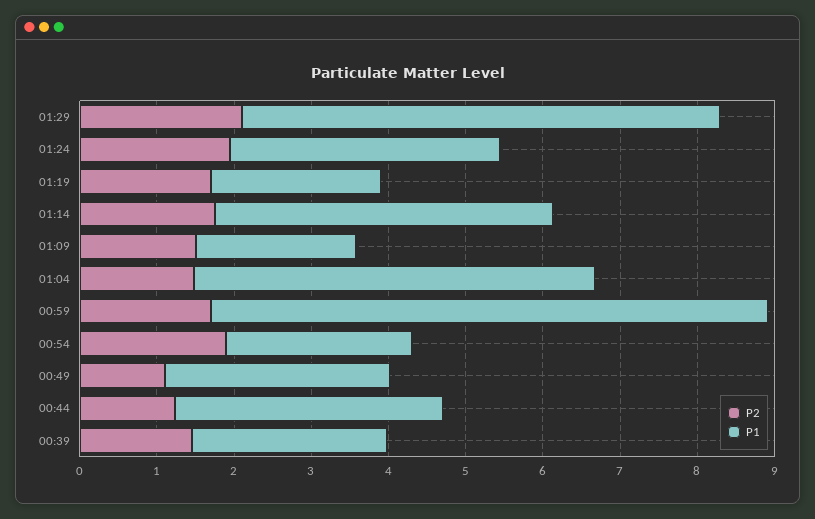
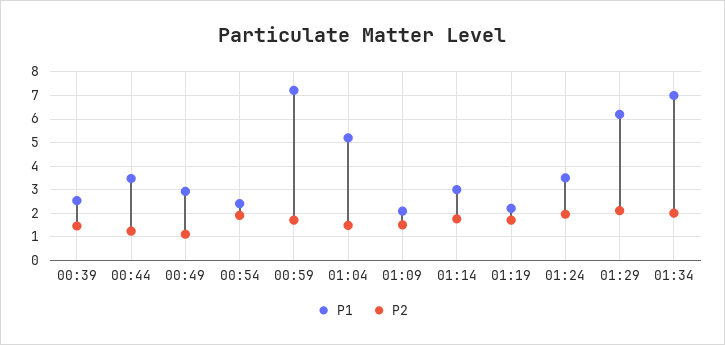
P1, 01:14: 4.4 -> 3
P1, 01:34: none -> 7
P2, 01:34: none -> 2

